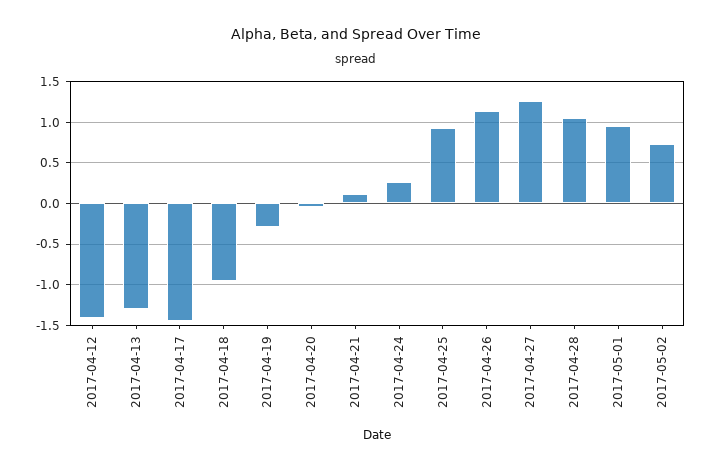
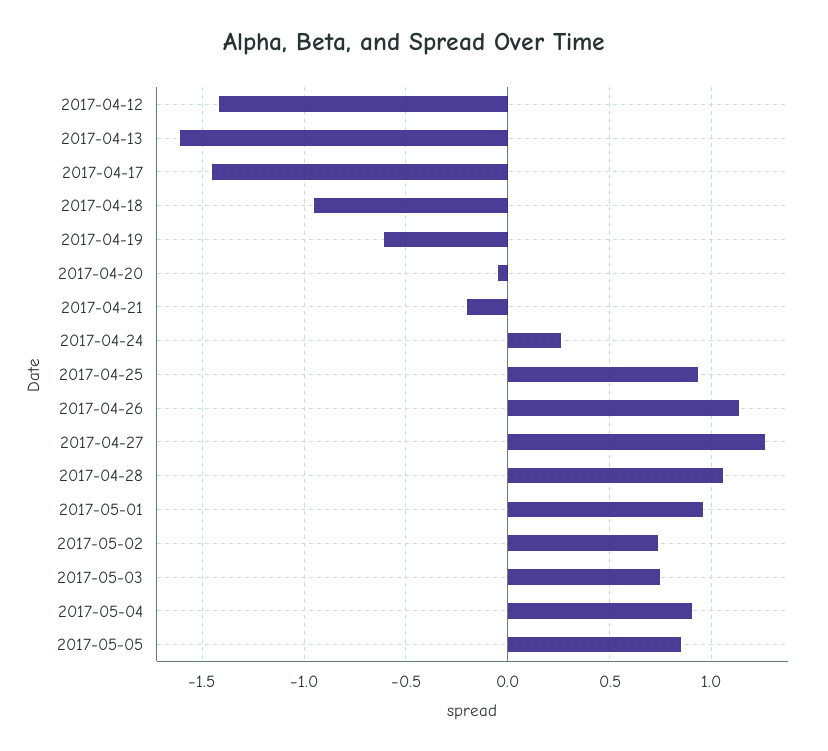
2017-04-13: -1.3 -> -1.6
2017-04-19: -0.3 -> -0.6
2017-04-21: 0.1 -> -0.2
2017-05-03: none -> 0.75
2017-05-04: none -> 0.9
2017-05-05: none -> 0.85

